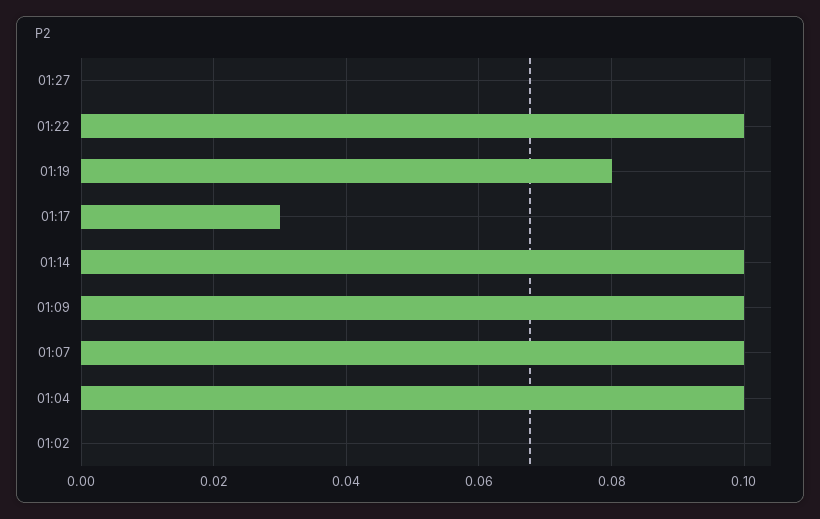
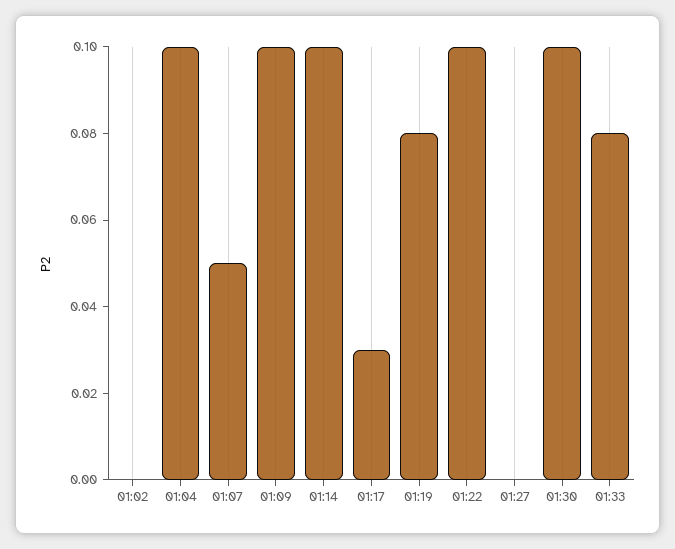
01:07: 0.1 -> 0.05
01:30: none -> 0.1
01:33: none -> 0.08

